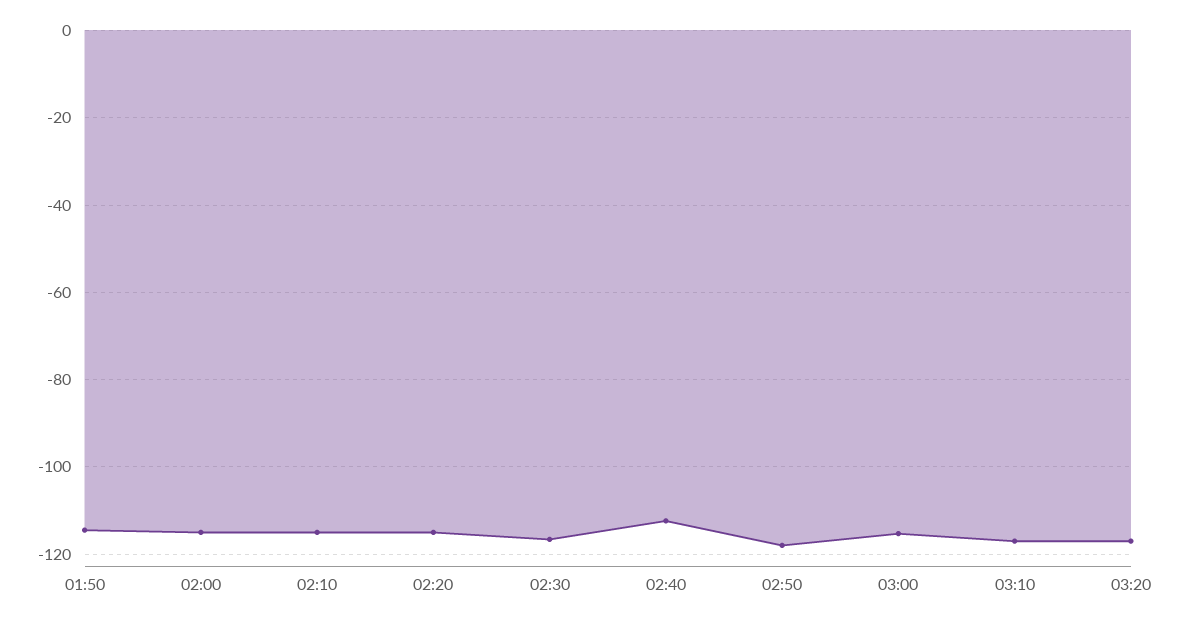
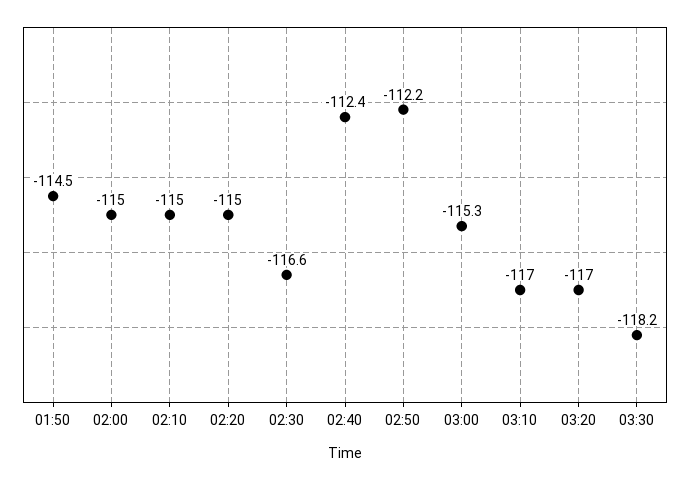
02:50: -118 -> -112.2
03:30: none -> -118.2

